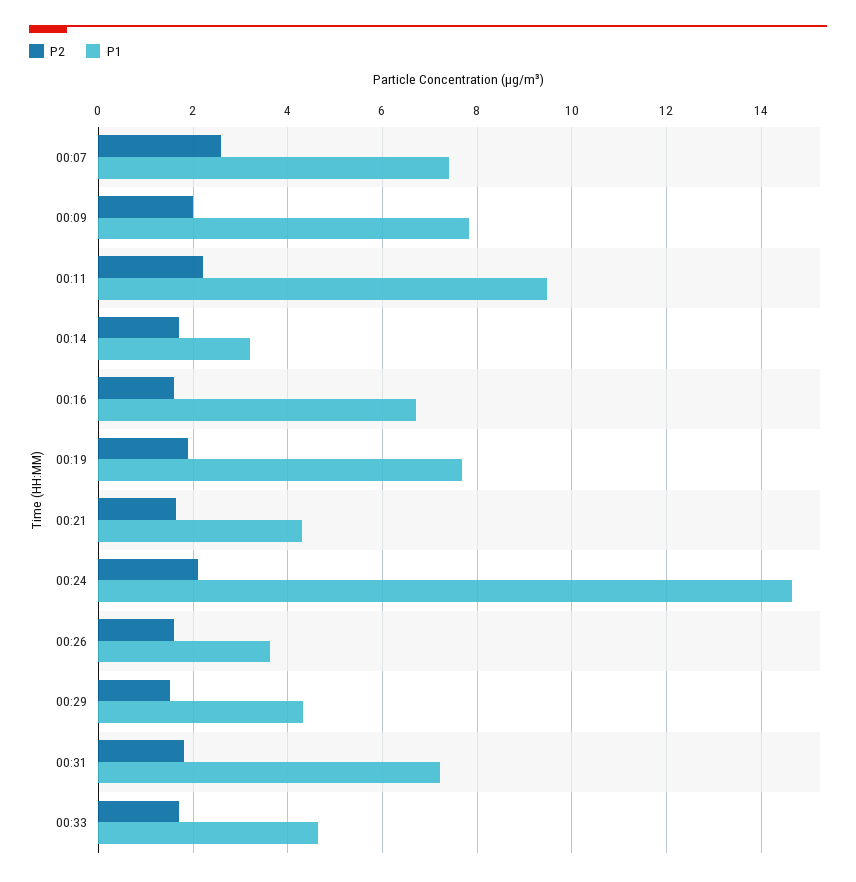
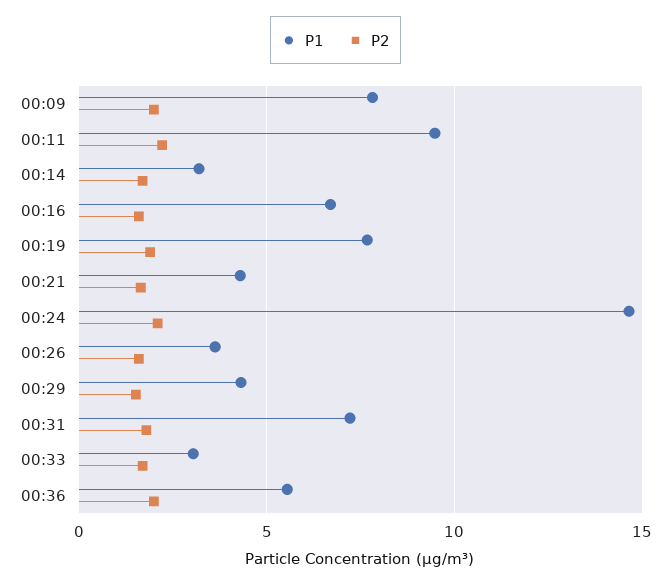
P2, 00:07: 2.6 -> none
P1, 00:07: 7.4 -> none
P1, 00:33: 4.6 -> 3
P1, 00:36: none -> 5.5
P2, 00:36: none -> 2

